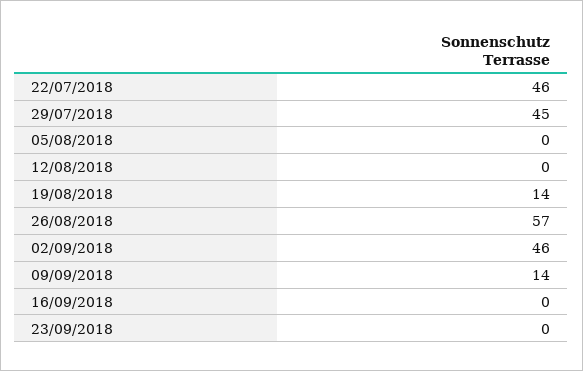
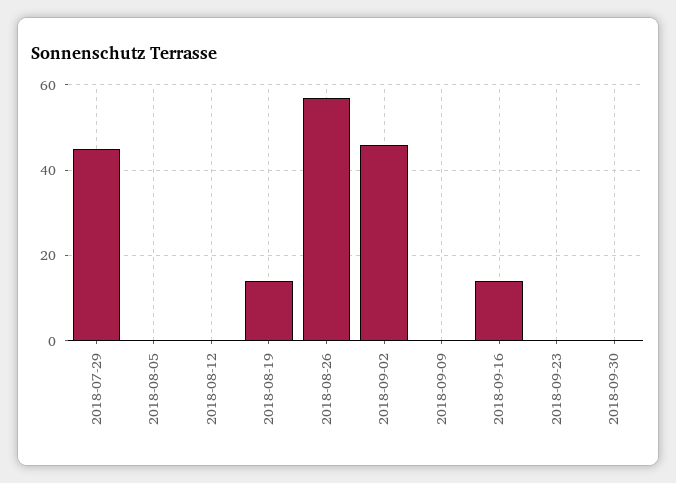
22/07/2018: 46 -> none
09/09/2018: 14 -> 0
16/09/2018: 0 -> 15
2018-09-30: none -> 0

